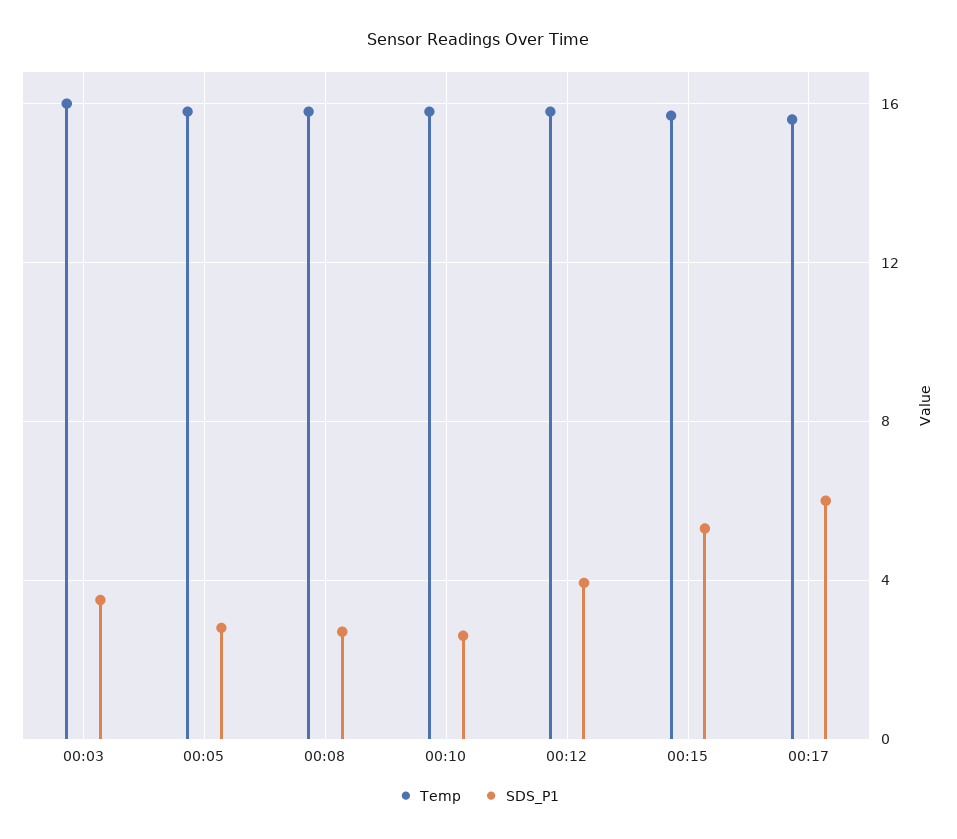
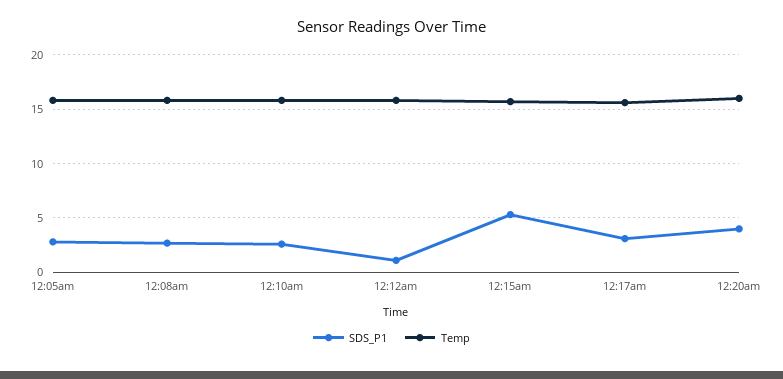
Temp, 00:03: 16 -> none
SDS_P1, 00:03: 3.5 -> none
SDS_P1, 00:12: 4 -> 1
SDS_P1, 00:17: 6 -> 3
SDS_P1, 12:20am: none -> 4
Temp, 12:20am: none -> 16

